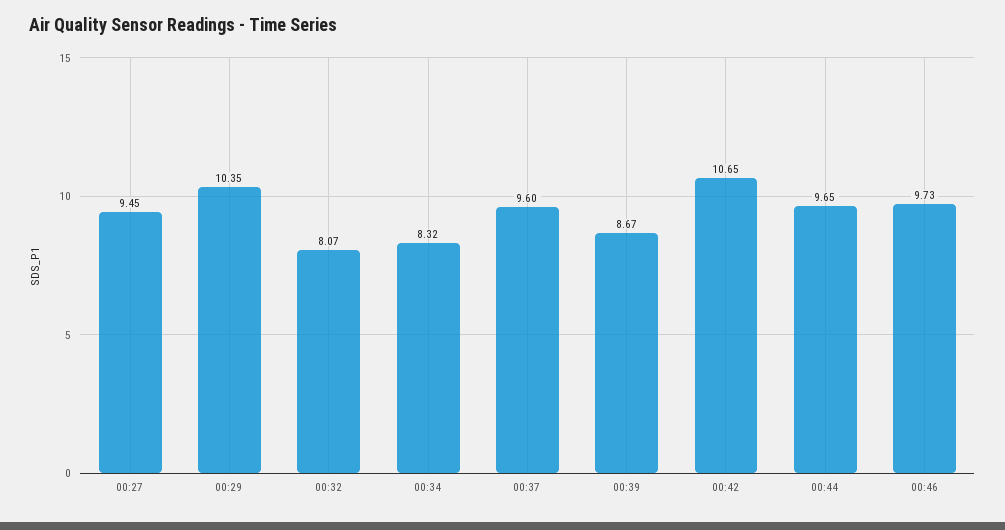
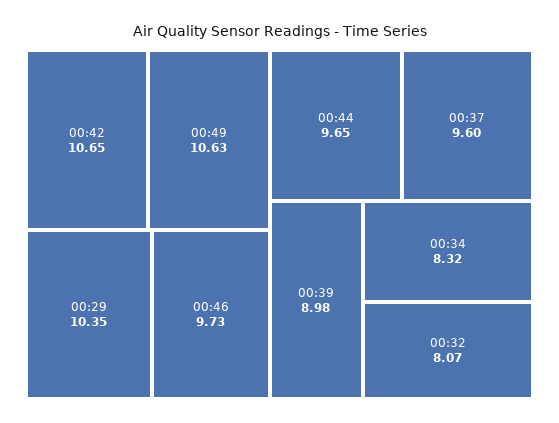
00:27: 9.45 -> none
00:39: 8.67 -> 8.98
00:49: none -> 10.63

